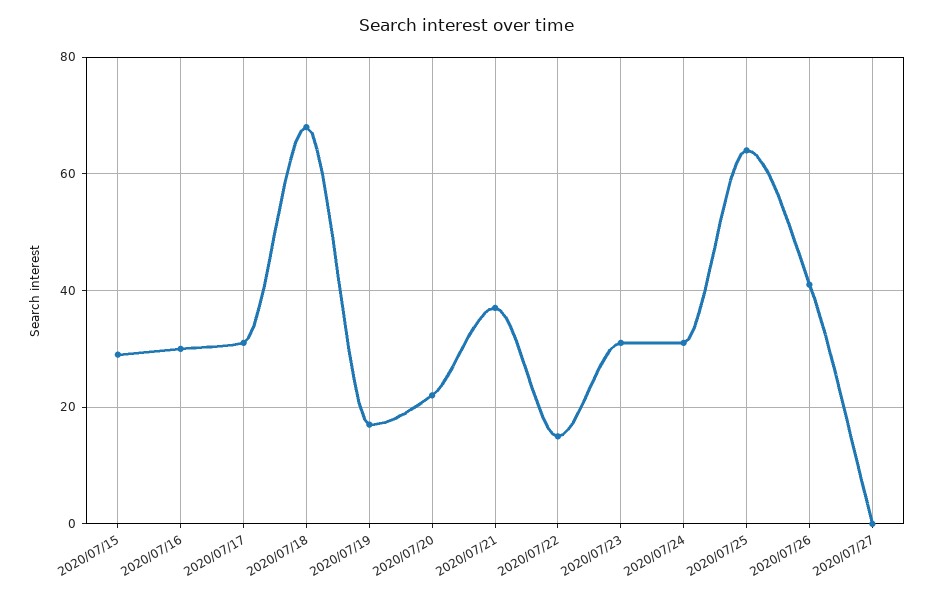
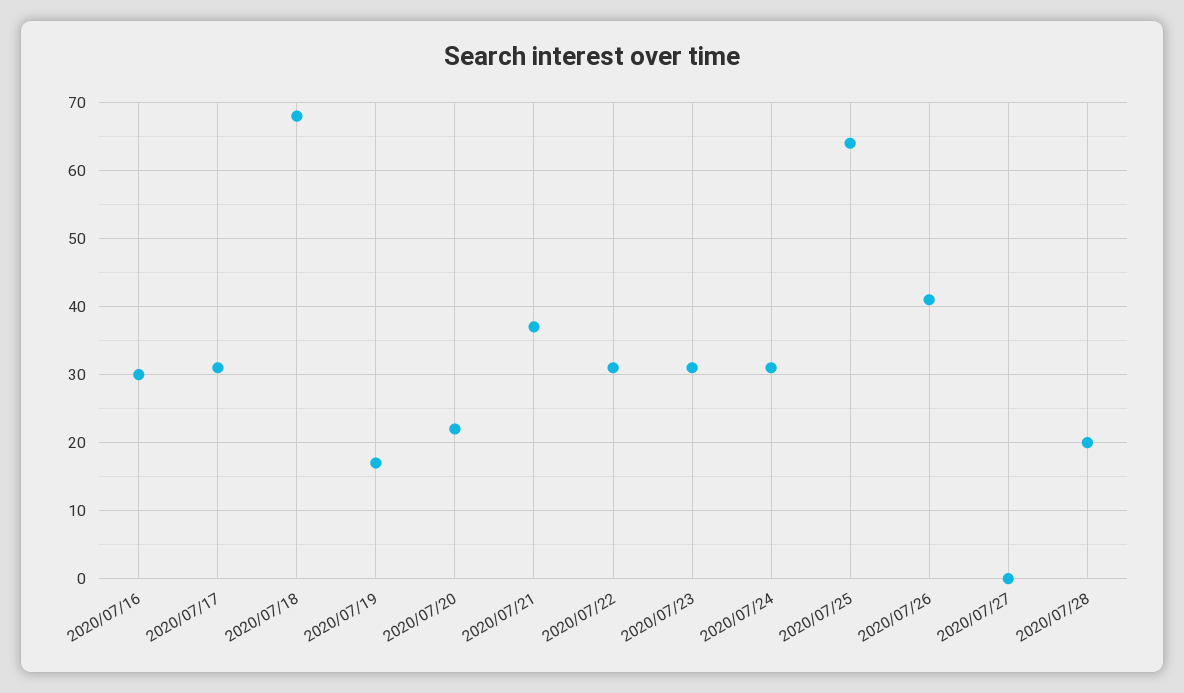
2020/07/15: 30 -> none
2020/07/22: 15 -> 31
2020/07/28: none -> 20

